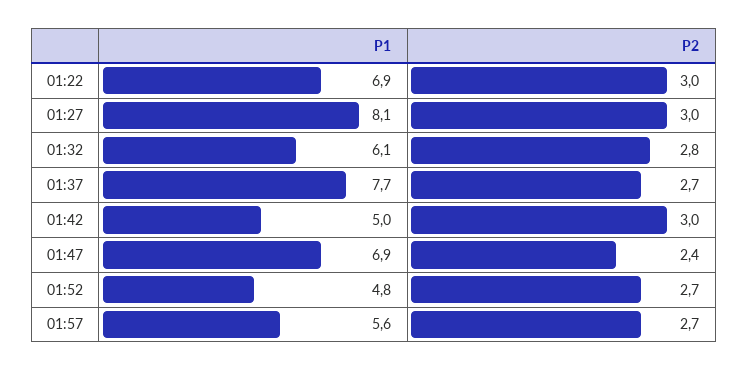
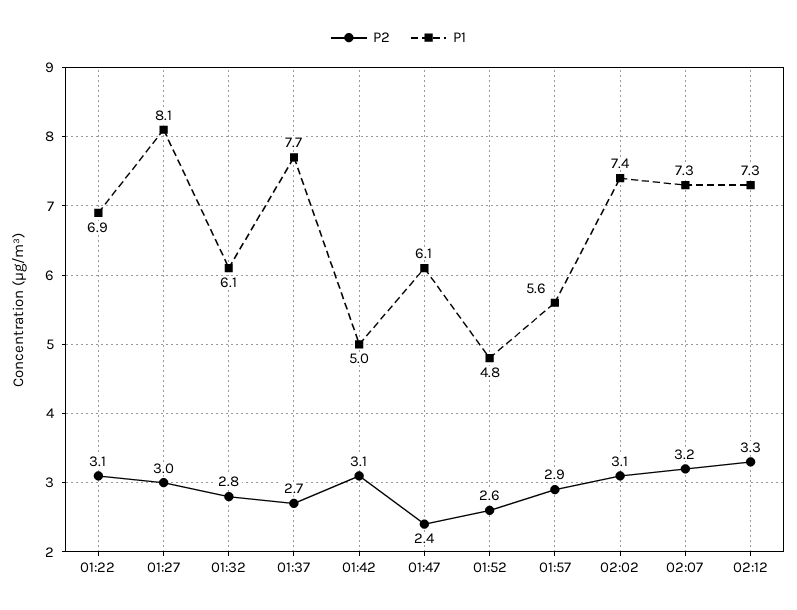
P2, 01:22: 3 -> 3.1
P2, 01:42: 3 -> 3.1
P1, 01:47: 6.9 -> 6.1
P2, 01:52: 2.7 -> 2.6
P2, 01:57: 2.7 -> 2.9
P2, 02:02: none -> 3.1
P1, 02:02: none -> 7.4
P2, 02:07: none -> 3.2
P1, 02:07: none -> 7.3
P2, 02:12: none -> 3.3
P1, 02:12: none -> 7.3

